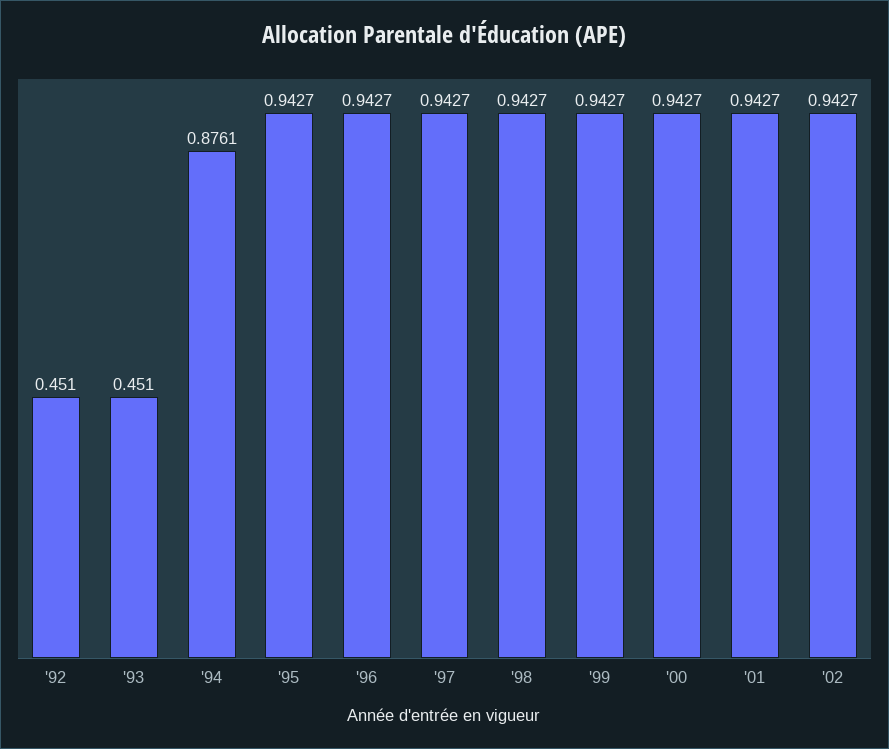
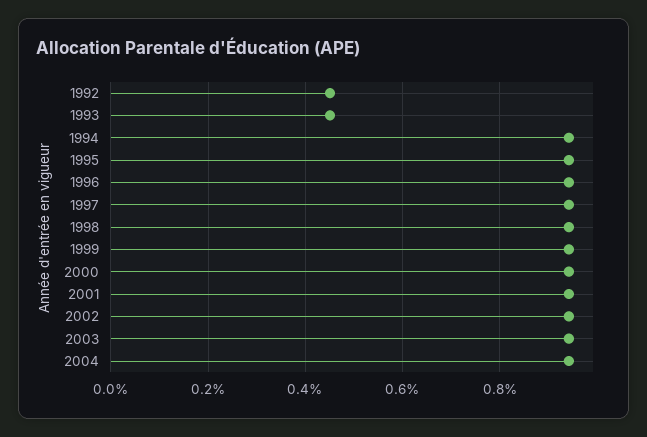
'94: 0.8761 -> 0.94
2003: none -> 0.94
2004: none -> 0.94

